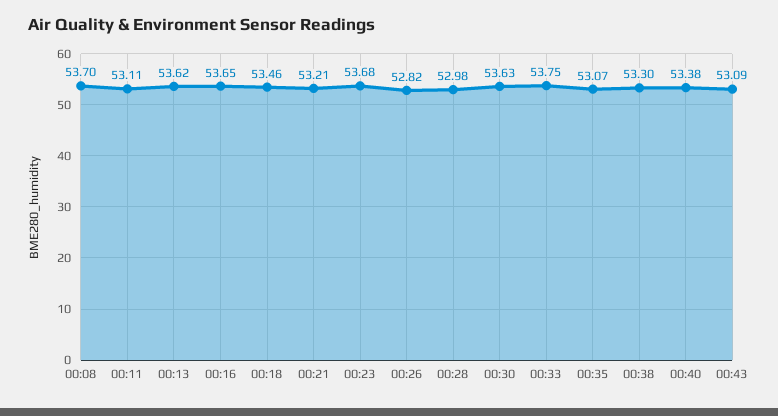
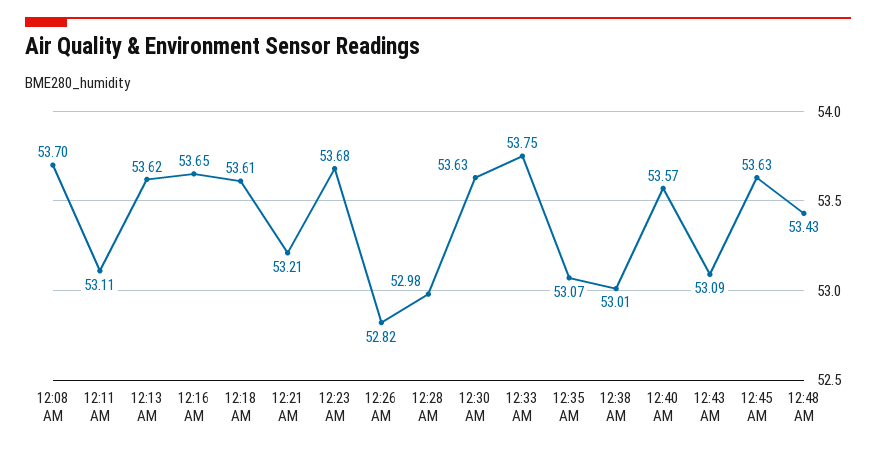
00:18: 53.46 -> 53.61
00:38: 53.3 -> 53.01
00:40: 53.38 -> 53.57
12:45 AM: none -> 53.63
12:48 AM: none -> 53.43

